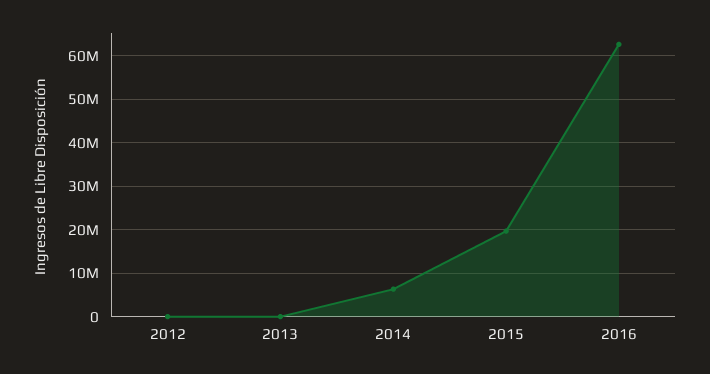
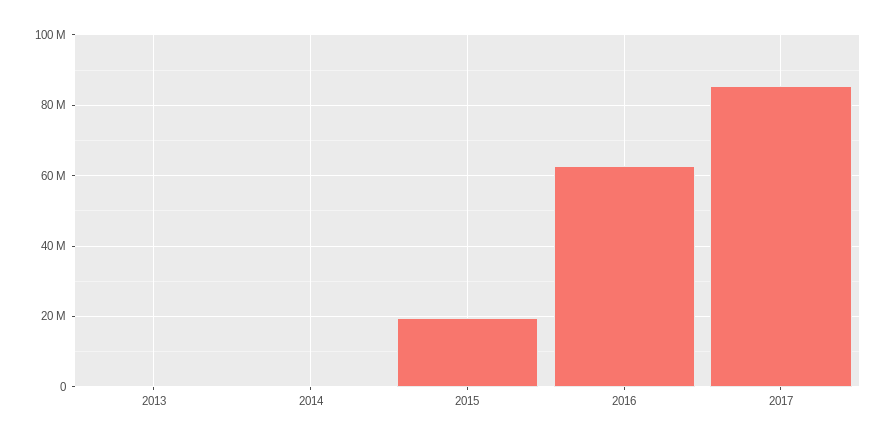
2012: 0 -> none
2014: 6000000 -> 0
2017: none -> 86000000

